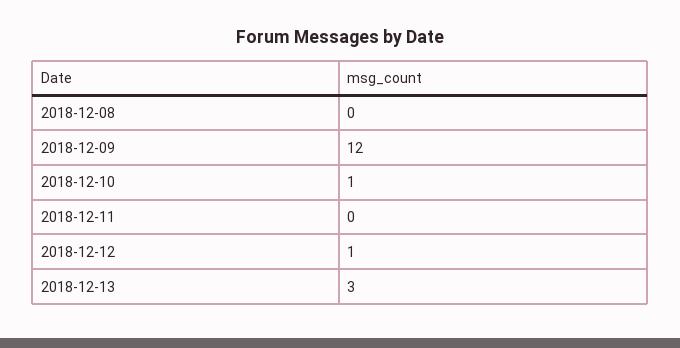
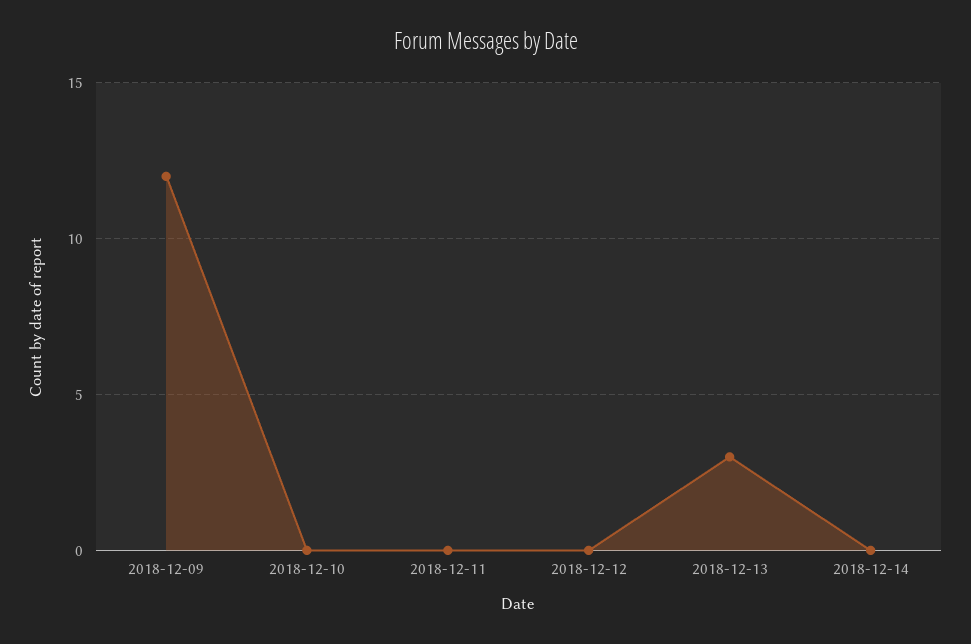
2018-12-08: 0 -> none
2018-12-10: 1 -> 0
2018-12-12: 1 -> 0
2018-12-14: none -> 0

